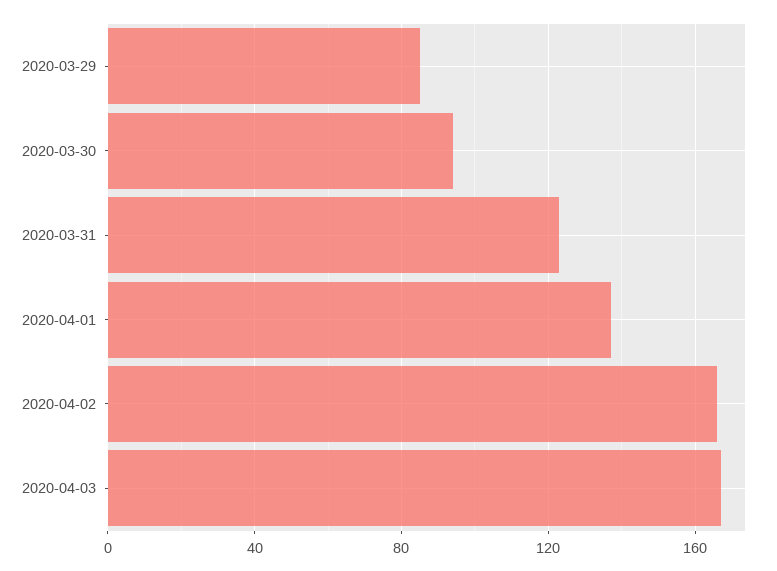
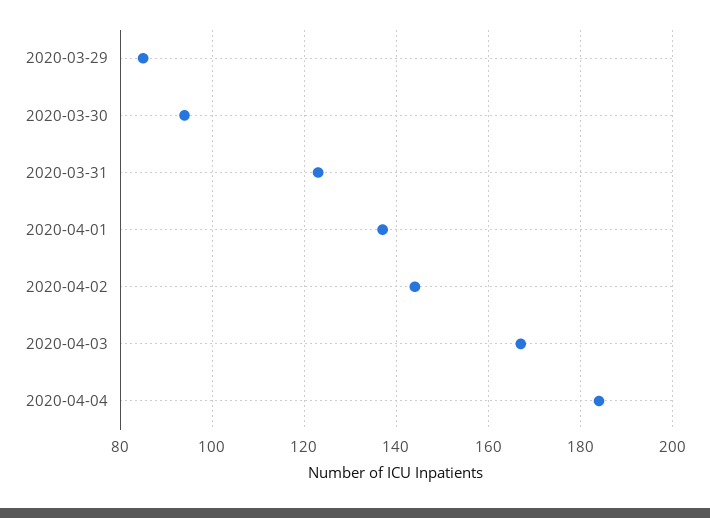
2020-04-02: 165 -> 145
2020-04-04: none -> 185

